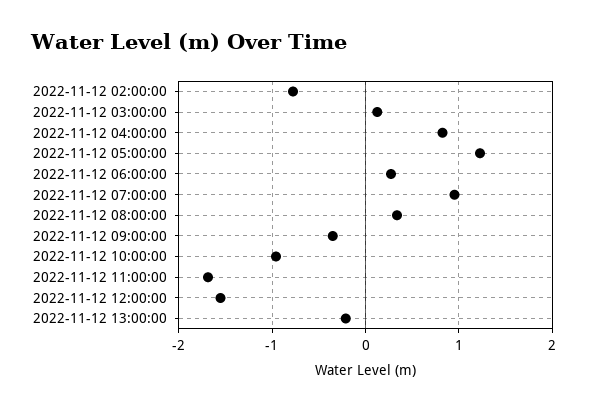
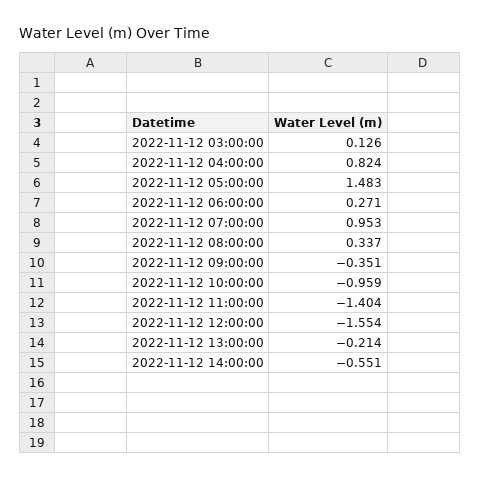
2022-11-12 02:00:00: -0.8 -> none
2022-11-12 05:00:00: 1.2 -> 1.483
2022-11-12 11:00:00: -1.7 -> -1.404
2022-11-12 14:00:00: none -> -0.551

